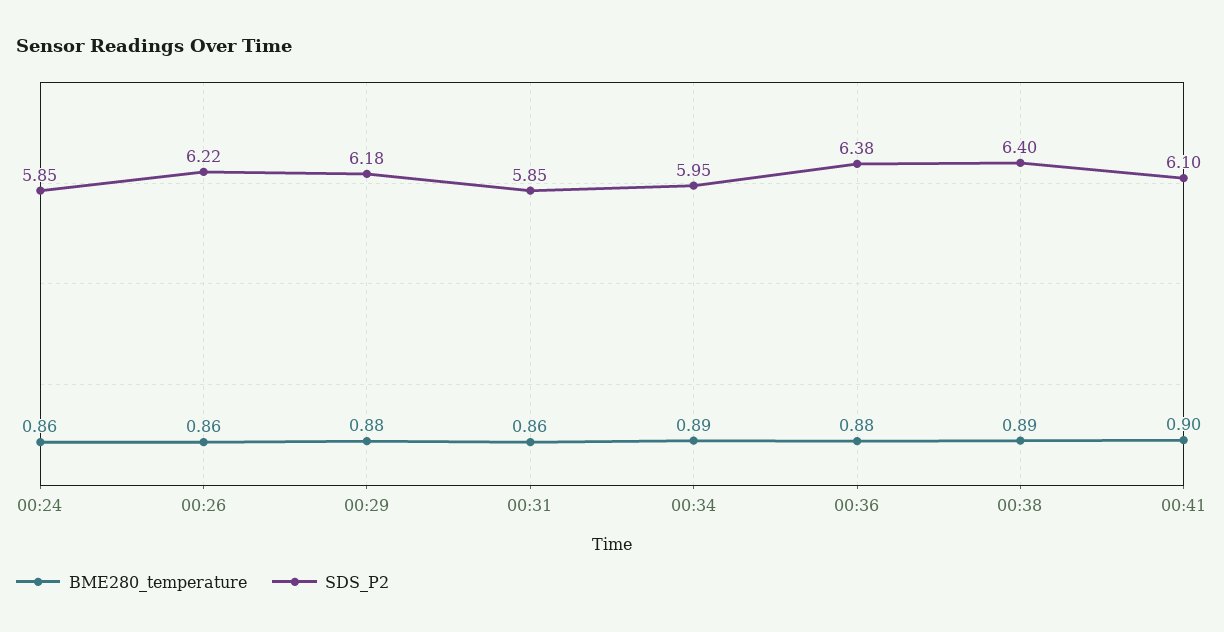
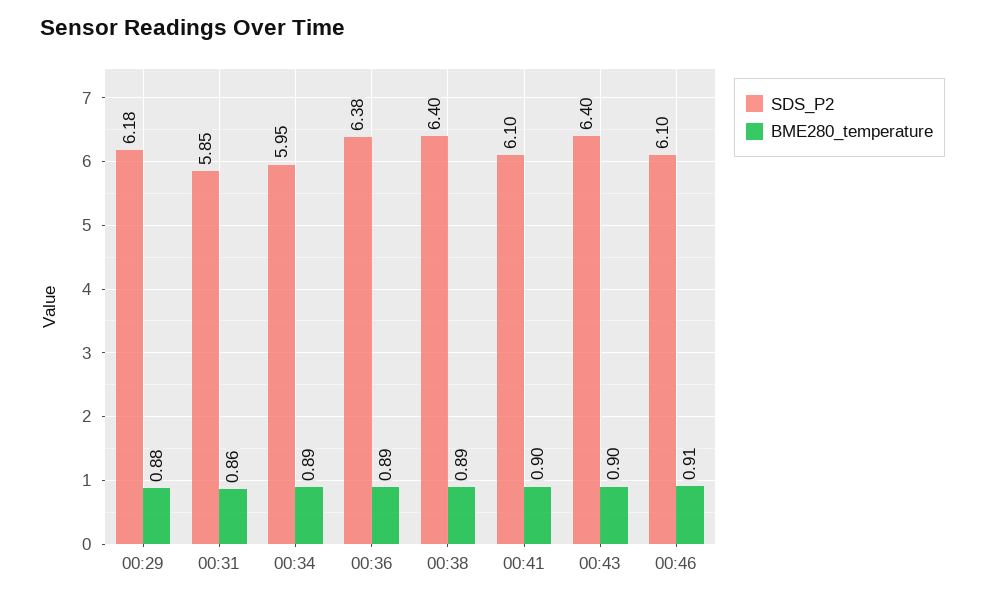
BME280_temperature, 00:24: 0.86 -> none
SDS_P2, 00:24: 5.85 -> none
BME280_temperature, 00:26: 0.86 -> none
SDS_P2, 00:26: 6.22 -> none
BME280_temperature, 00:36: 0.88 -> 0.89
SDS_P2, 00:43: none -> 6.4
BME280_temperature, 00:43: none -> 0.9
SDS_P2, 00:46: none -> 6.1
BME280_temperature, 00:46: none -> 0.91

